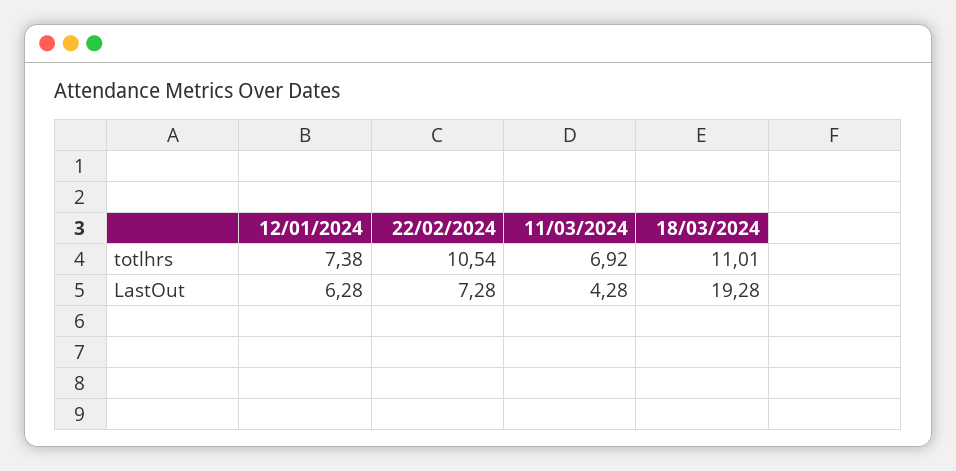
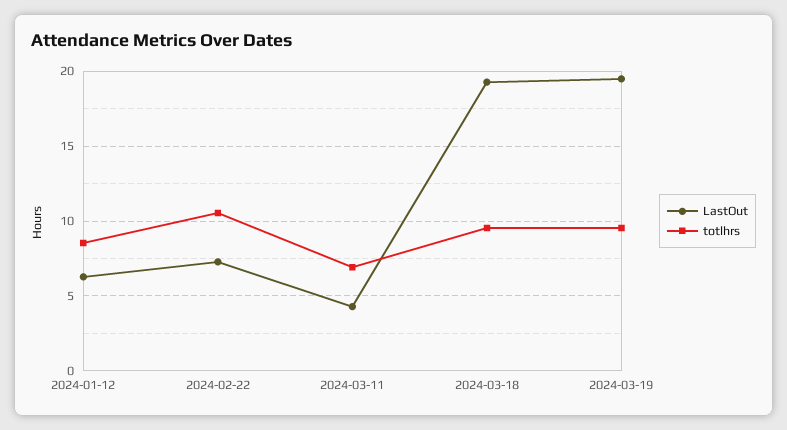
totlhrs, 12/01/2024: 7.38 -> 8.5
totlhrs, 18/03/2024: 11.01 -> 9.5
LastOut, 2024-03-19: none -> 19.5
totlhrs, 2024-03-19: none -> 9.5

